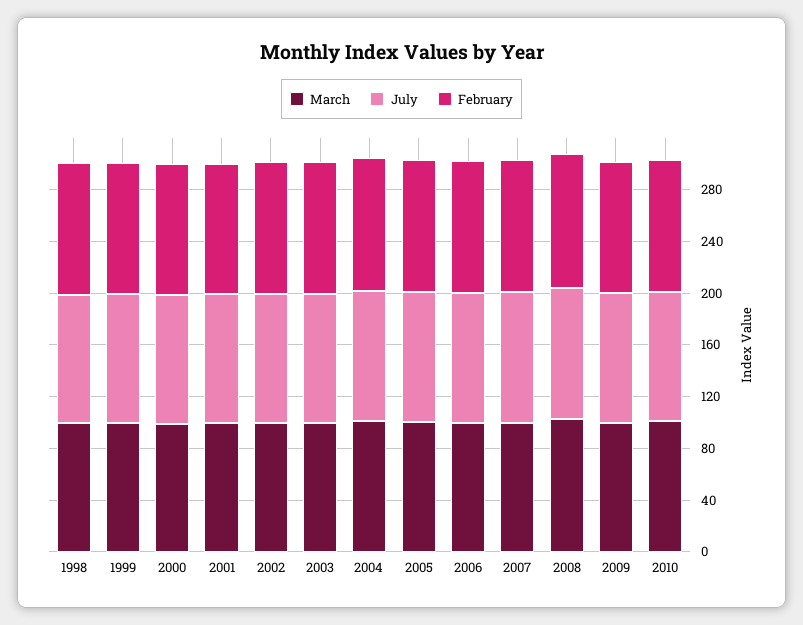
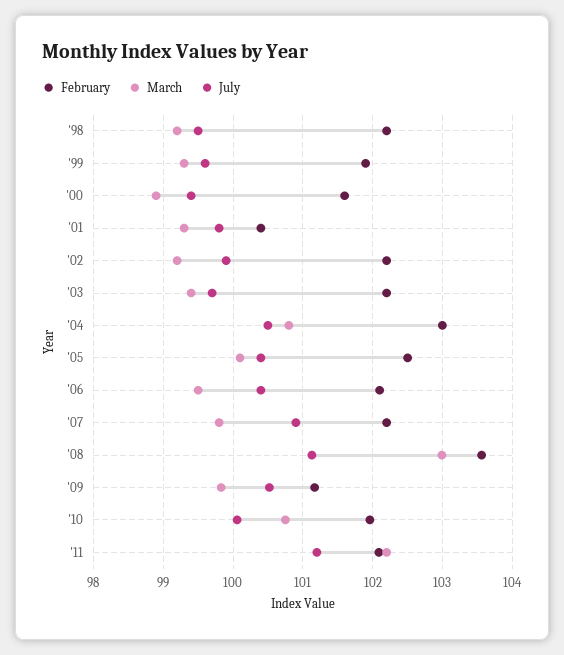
February, '11: none -> 102.1
March, '11: none -> 102.2
July, '11: none -> 101.2

